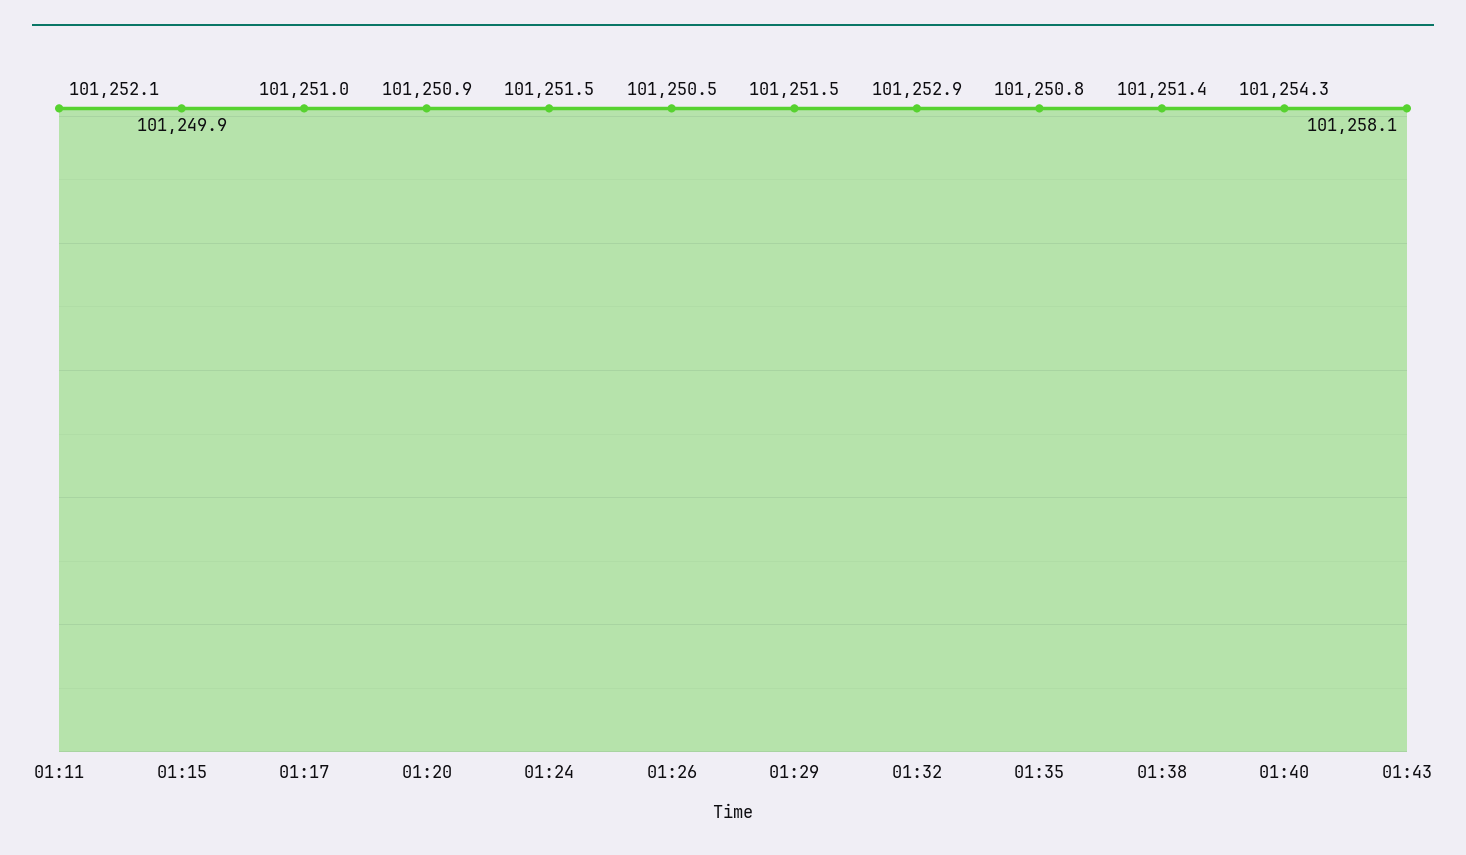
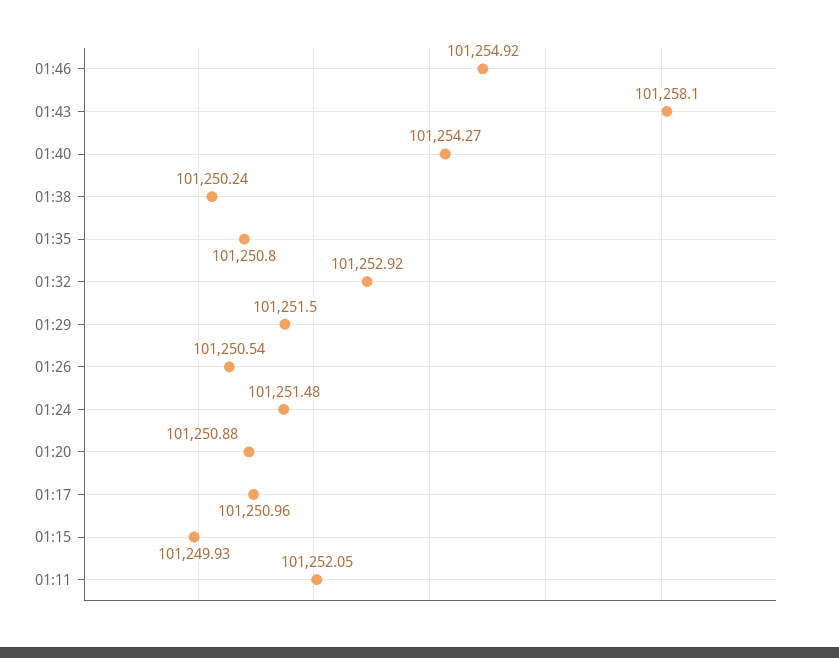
01:38: 101251.4 -> 101250.24
01:46: none -> 101254.92

